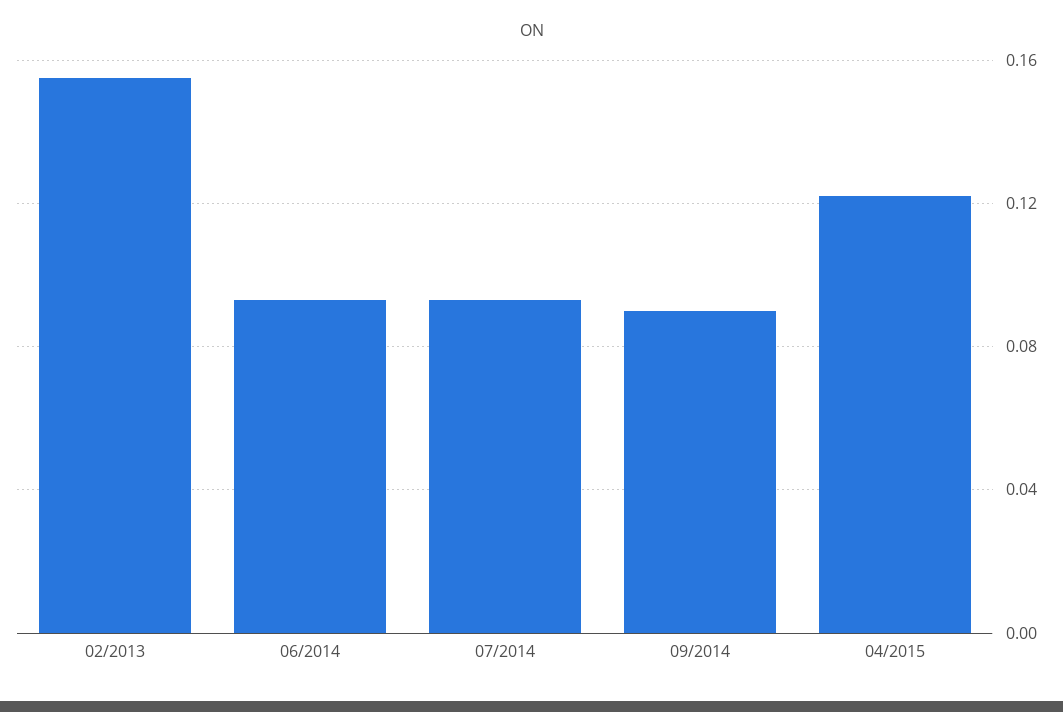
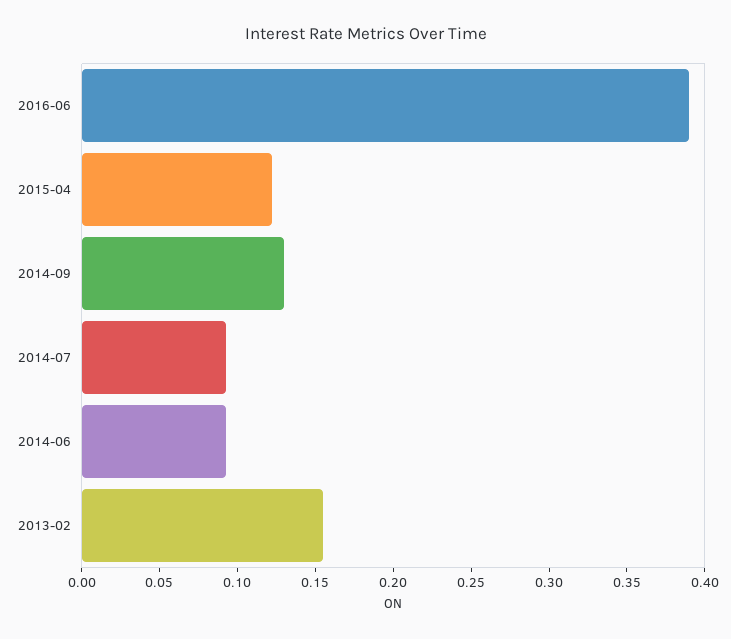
09/2014: 0.09 -> 0.13
2016-06: none -> 0.39

